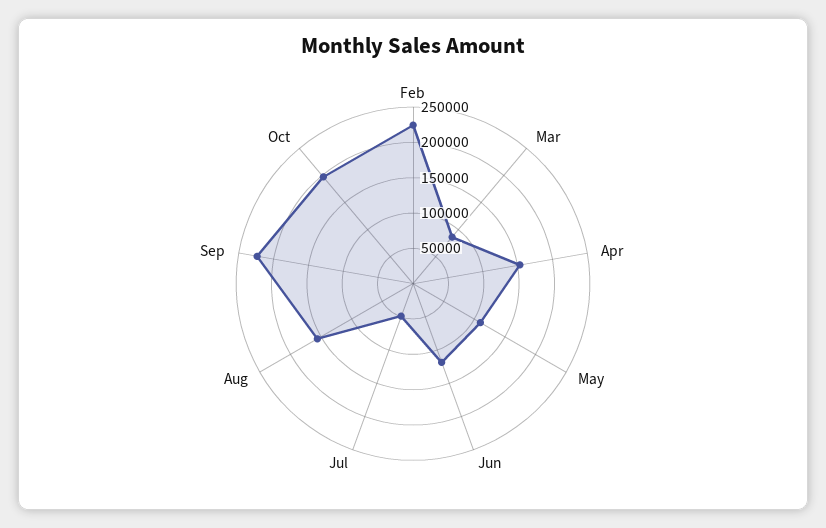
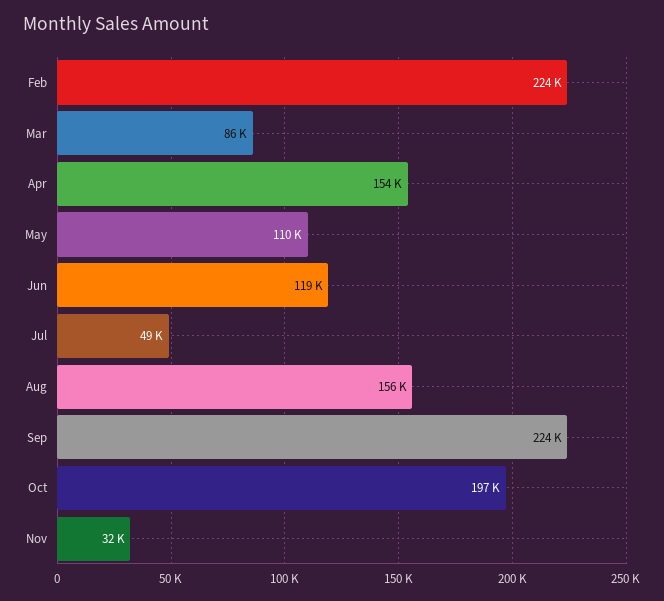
Nov: none -> 32000

